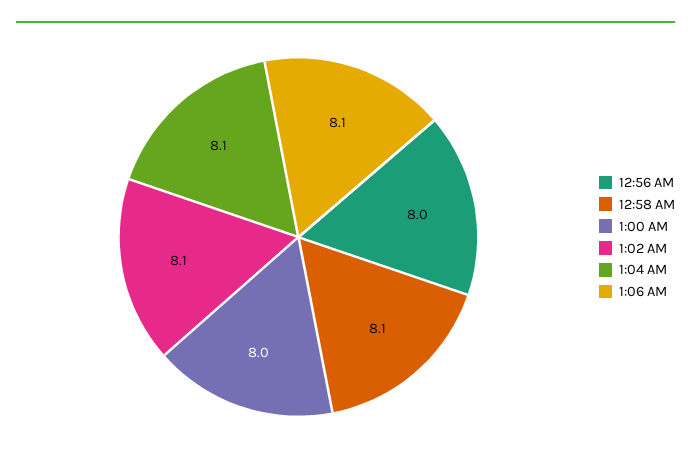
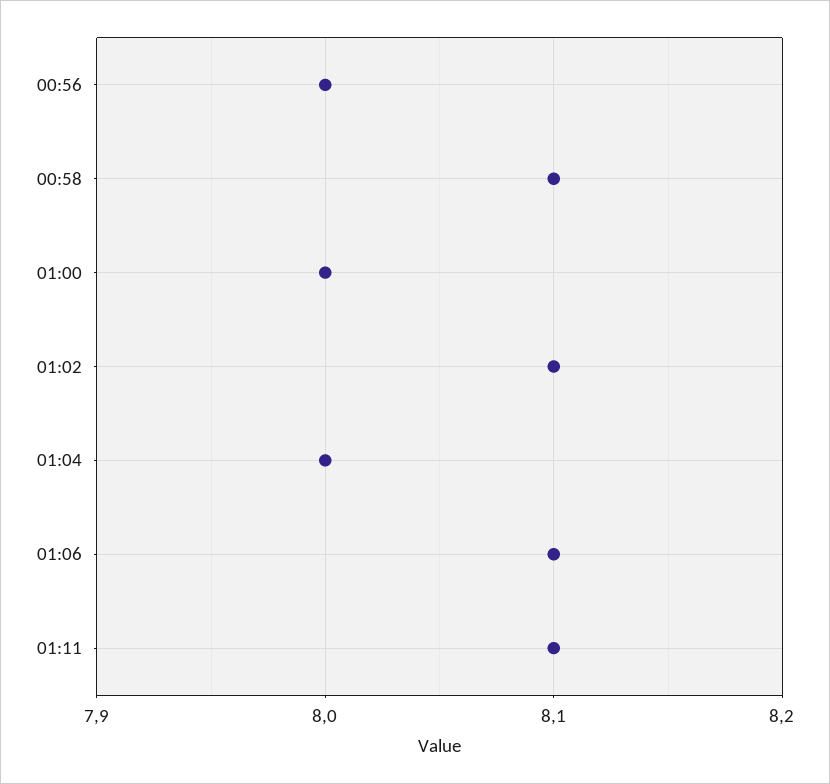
1:04 AM: 8.1 -> 8
01:11: none -> 8.1

